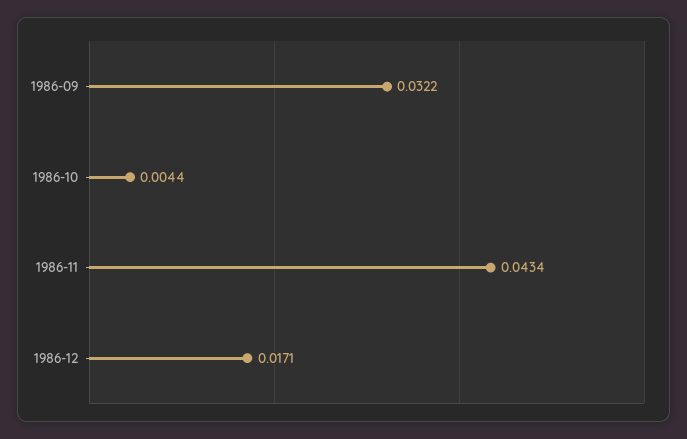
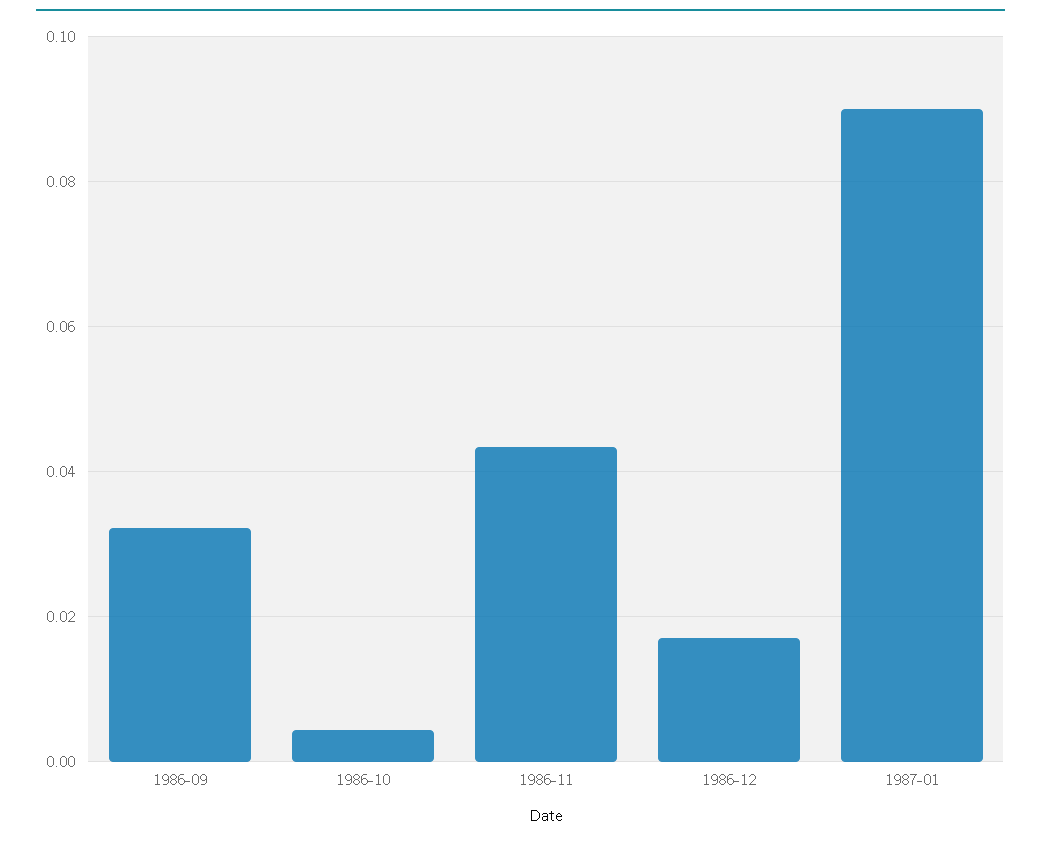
1987-01: none -> 0.09

